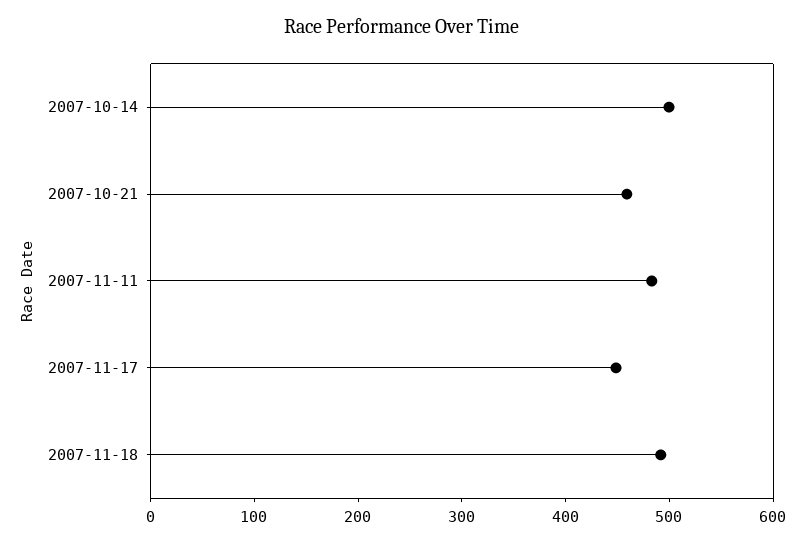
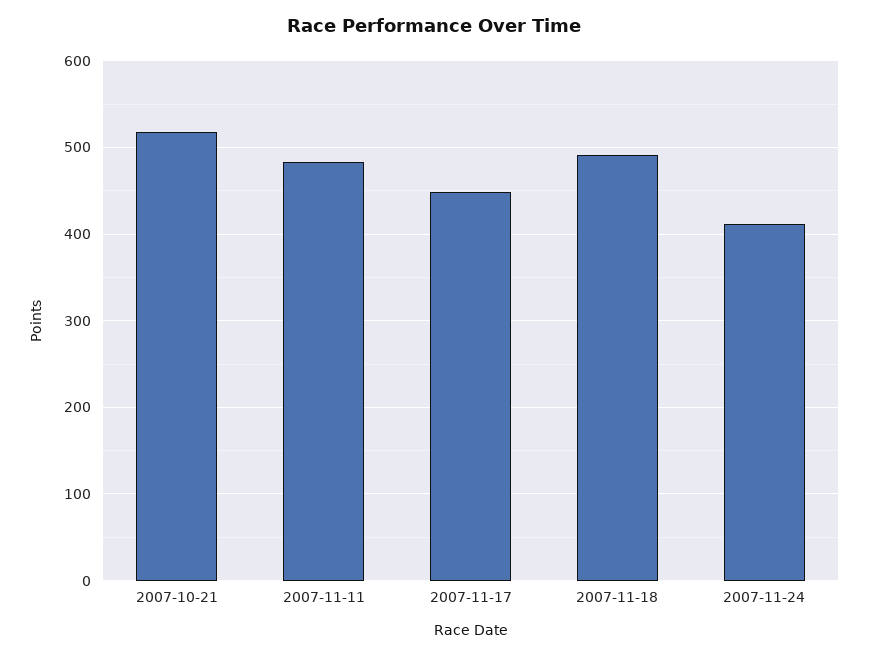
2007-10-14: 500 -> none
2007-10-21: 460 -> 520
2007-11-24: none -> 410

